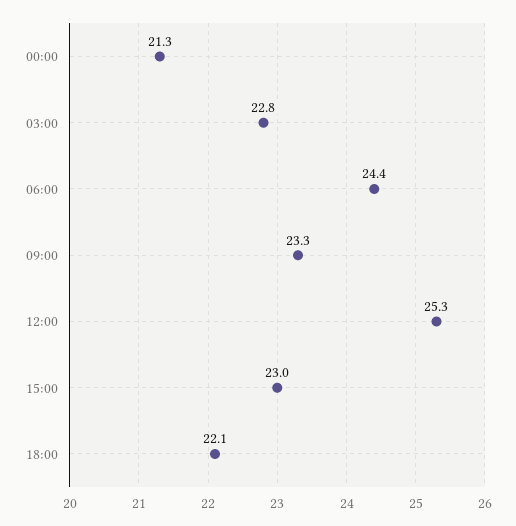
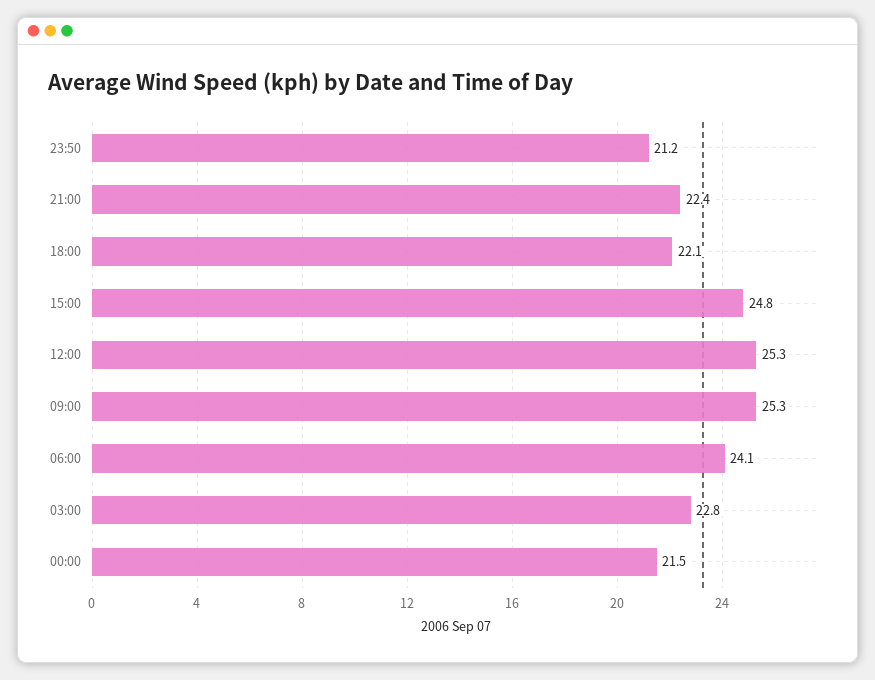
00:00: 21.3 -> 21.5
06:00: 24.4 -> 24.1
09:00: 23.3 -> 25.3
15:00: 23 -> 24.8
23:50: none -> 21.2
21:00: none -> 22.4

